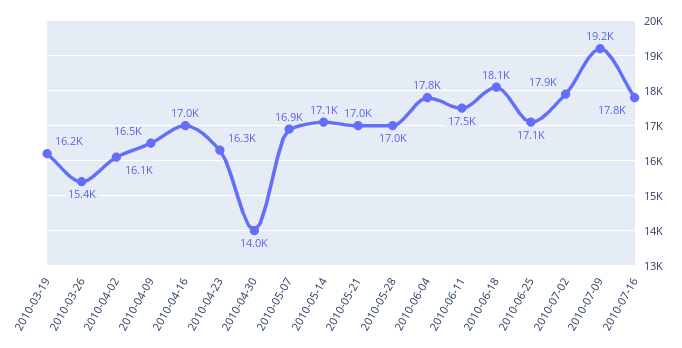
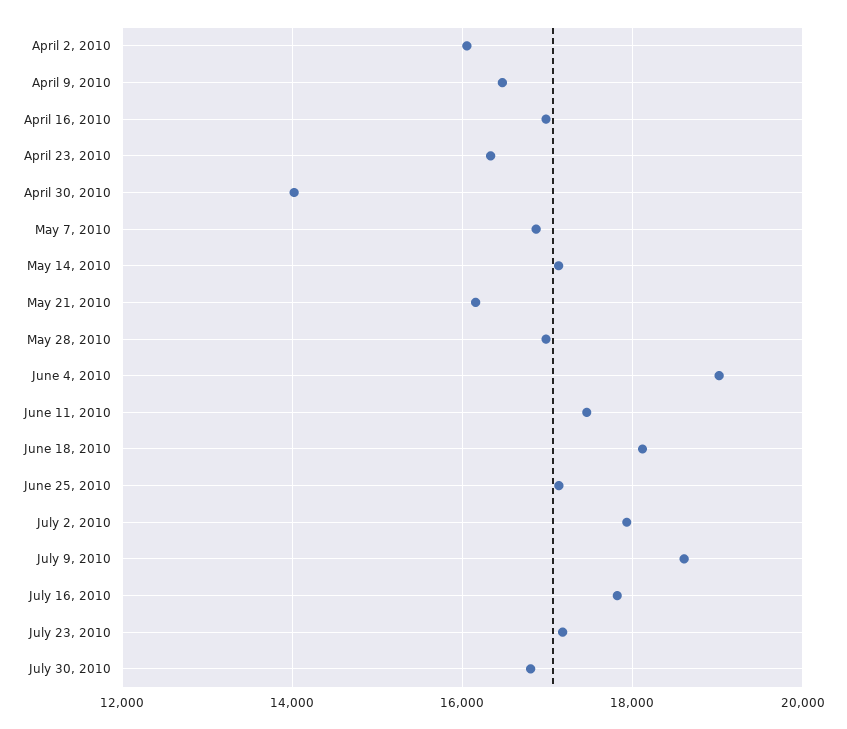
2010-03-19: 16200 -> none
2010-03-26: 15400 -> none
2010-05-21: 17000 -> 16200
2010-06-04: 17800 -> 19000
2010-07-09: 19200 -> 18600
July 23, 2010: none -> 17200
July 30, 2010: none -> 16800

